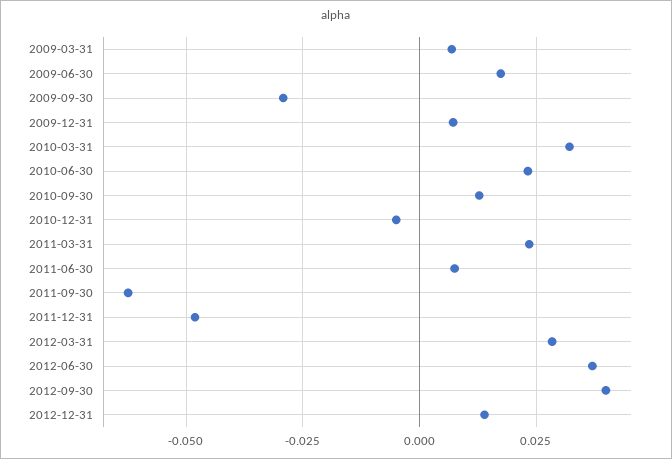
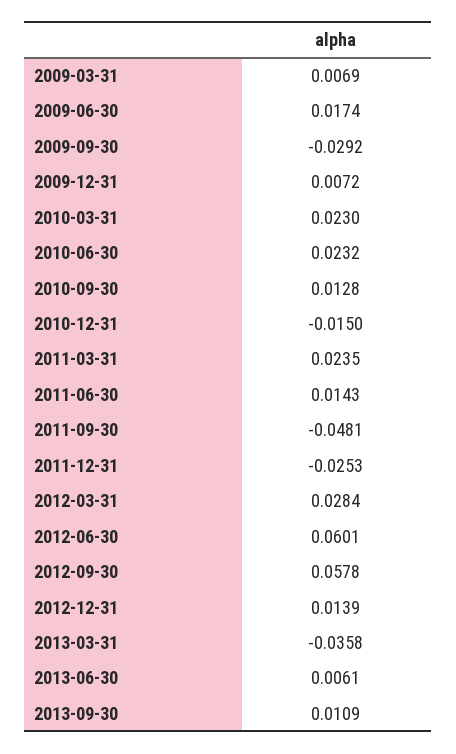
2010-03-31: 0.0325 -> 0.023
2010-12-31: -0.005 -> -0.015
2011-06-30: 0.0075 -> 0.0143
2011-09-30: -0.0625 -> -0.0481
2011-12-31: -0.0475 -> -0.0253
2012-06-30: 0.0375 -> 0.0601
2012-09-30: 0.04 -> 0.0578
2013-03-31: none -> -0.0358
2013-06-30: none -> 0.0061
2013-09-30: none -> 0.0109

